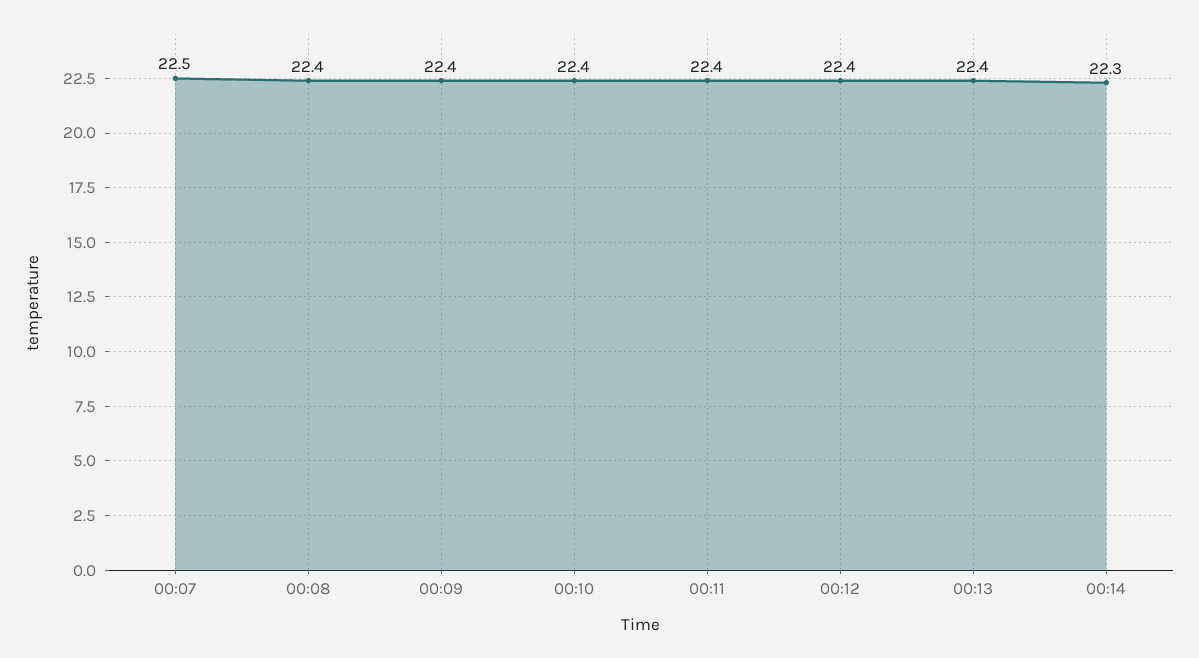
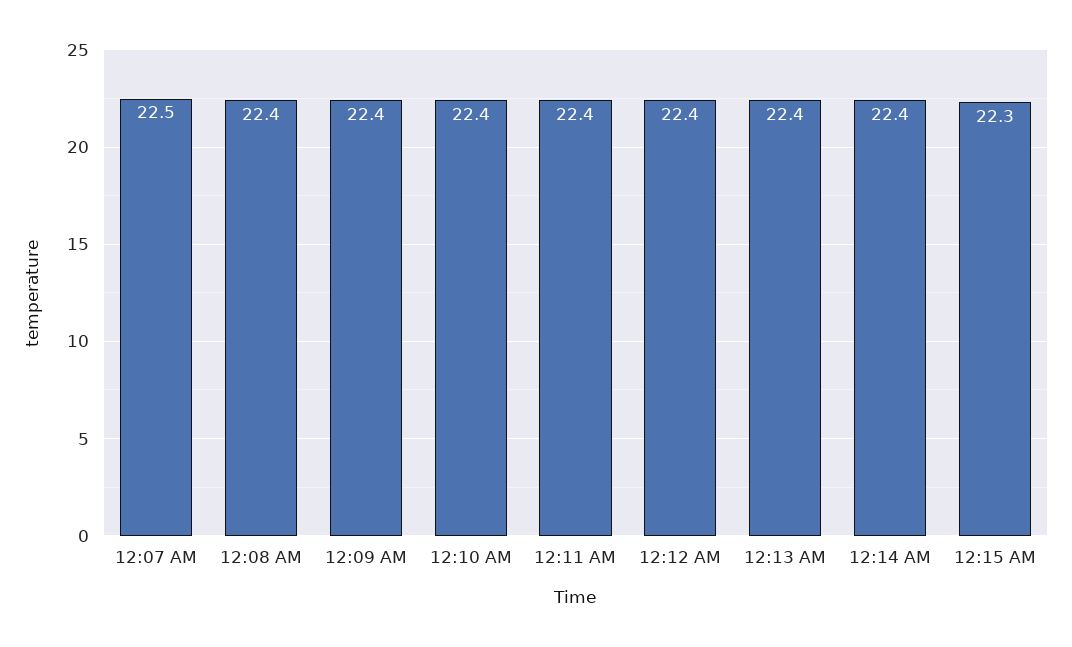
00:14: 22.3 -> 22.4
12:15 AM: none -> 22.3

